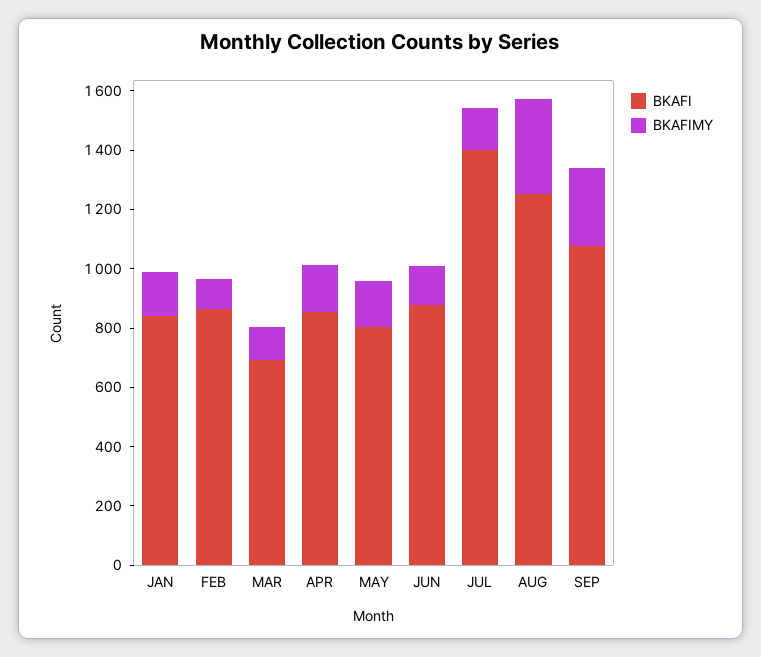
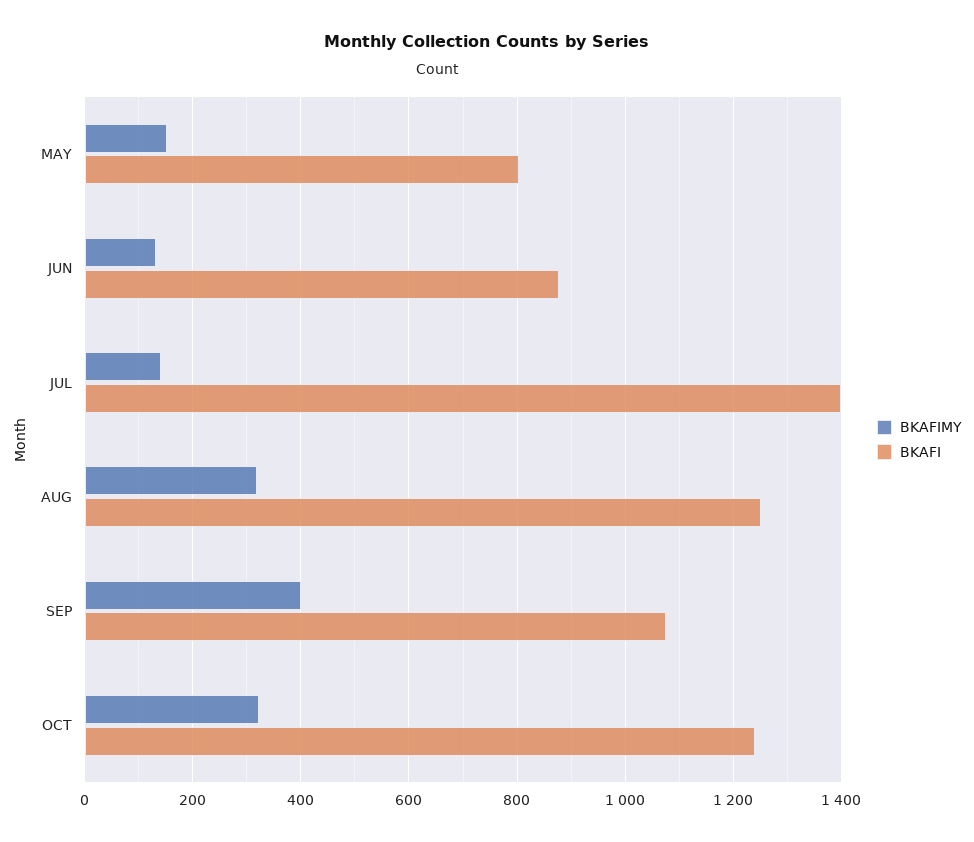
BKAFI, JAN: 850 -> none
BKAFIMY, JAN: 150 -> none
BKAFI, FEB: 850 -> none
BKAFIMY, FEB: 100 -> none
BKAFI, MAR: 700 -> none
BKAFIMY, MAR: 100 -> none
BKAFI, APR: 850 -> none
BKAFIMY, APR: 150 -> none
BKAFIMY, SEP: 250 -> 400
BKAFIMY, OCT: none -> 320
BKAFI, OCT: none -> 1240

